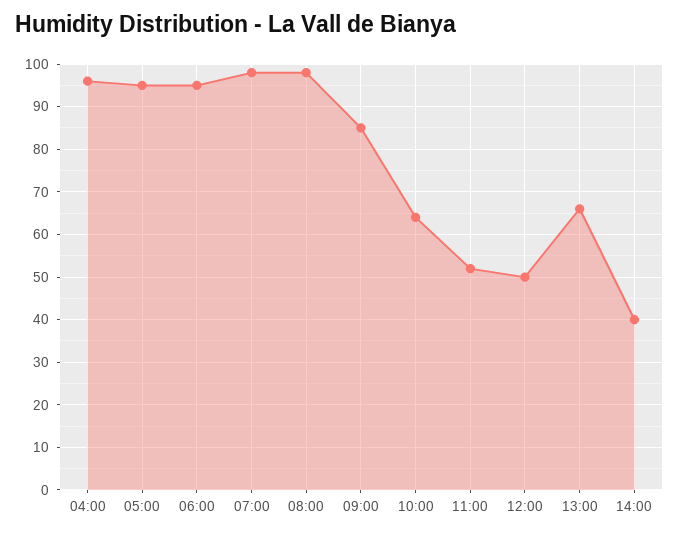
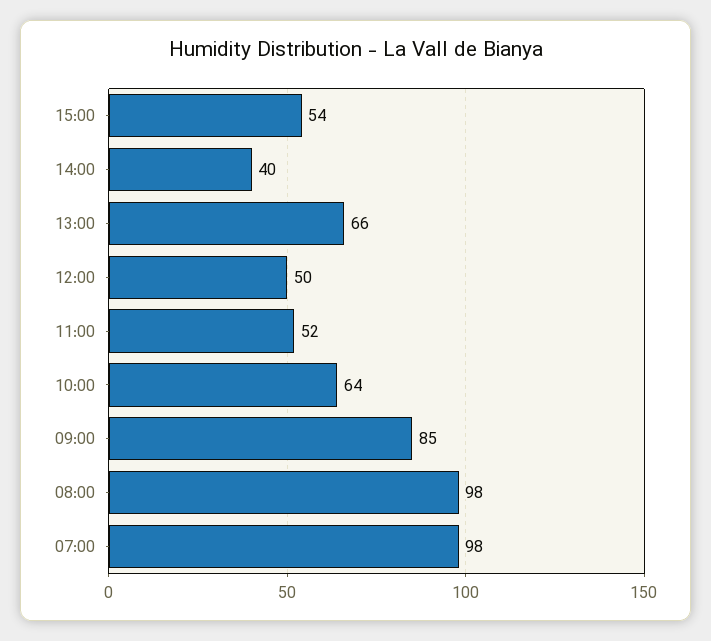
04:00: 95 -> none
05:00: 95 -> none
06:00: 95 -> none
15:00: none -> 54

